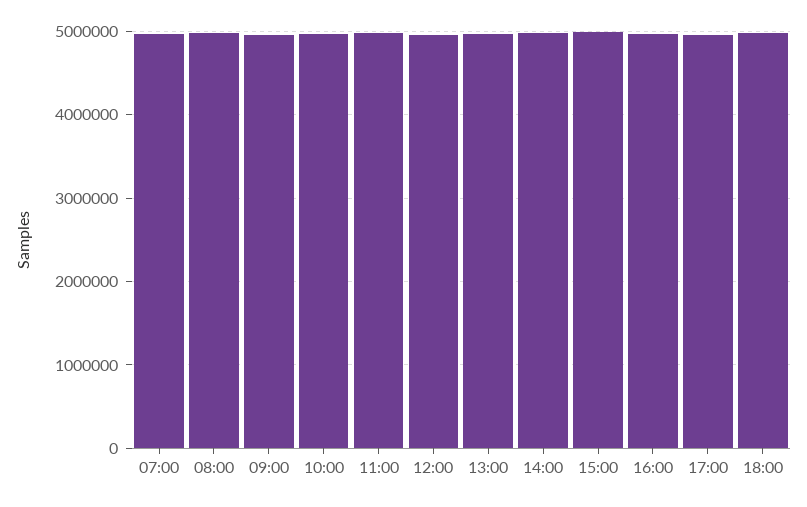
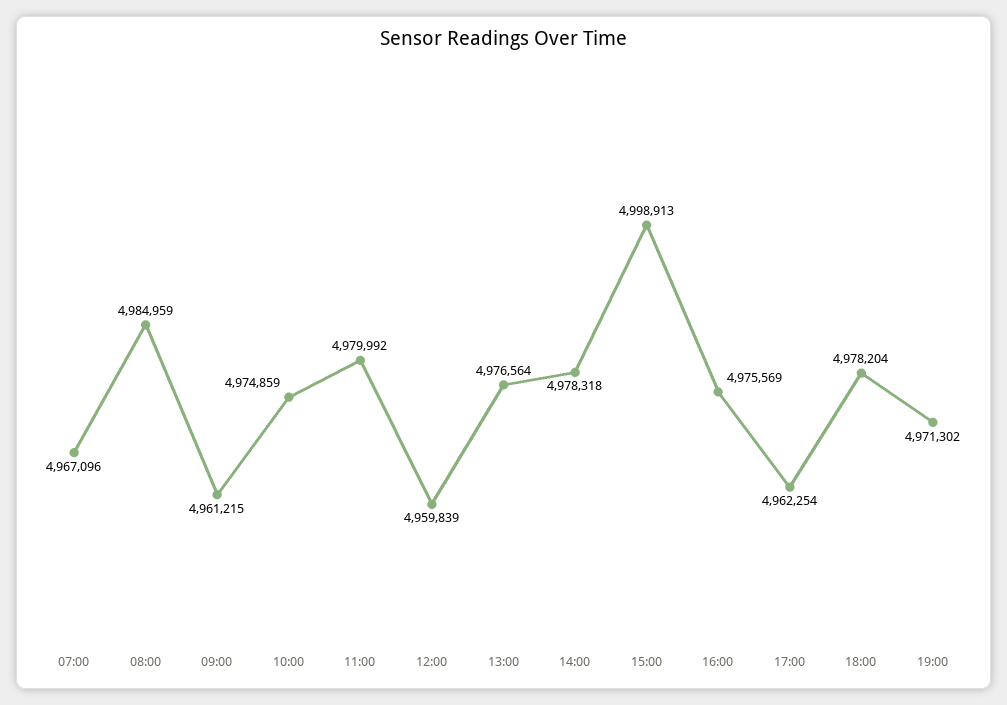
19:00: none -> 4971302

